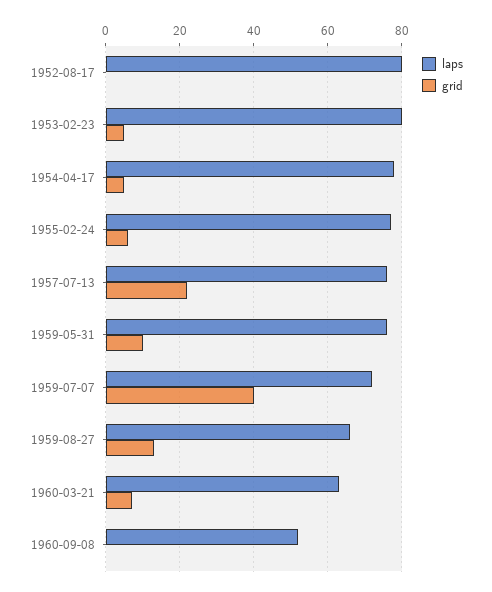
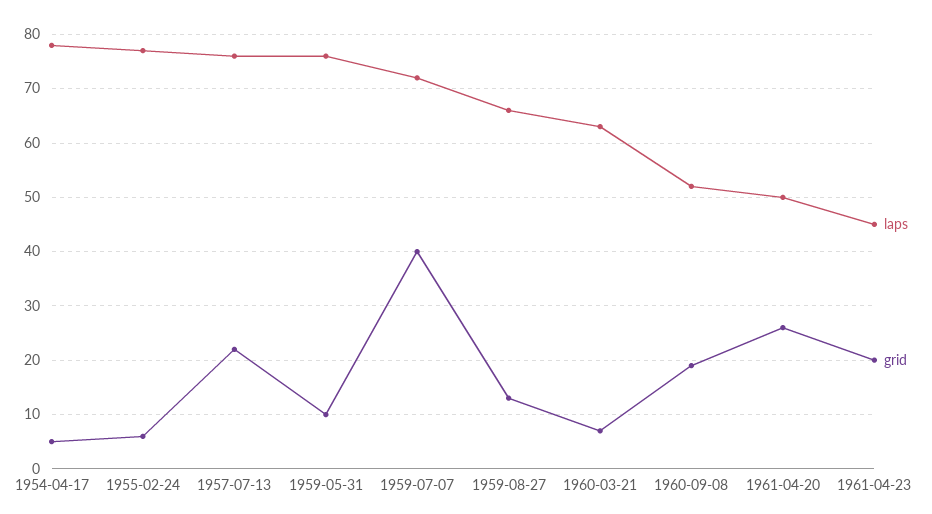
laps, 1952-08-17: 80 -> none
grid, 1952-08-17: 0 -> none
laps, 1953-02-23: 80 -> none
grid, 1953-02-23: 5 -> none
grid, 1960-09-08: 0 -> 20
laps, 1961-04-20: none -> 50
grid, 1961-04-20: none -> 25
laps, 1961-04-23: none -> 45
grid, 1961-04-23: none -> 20

